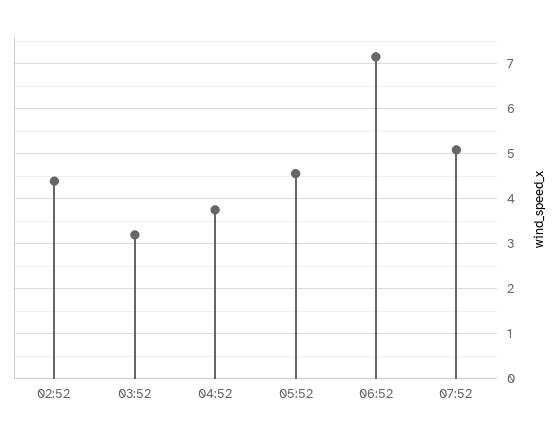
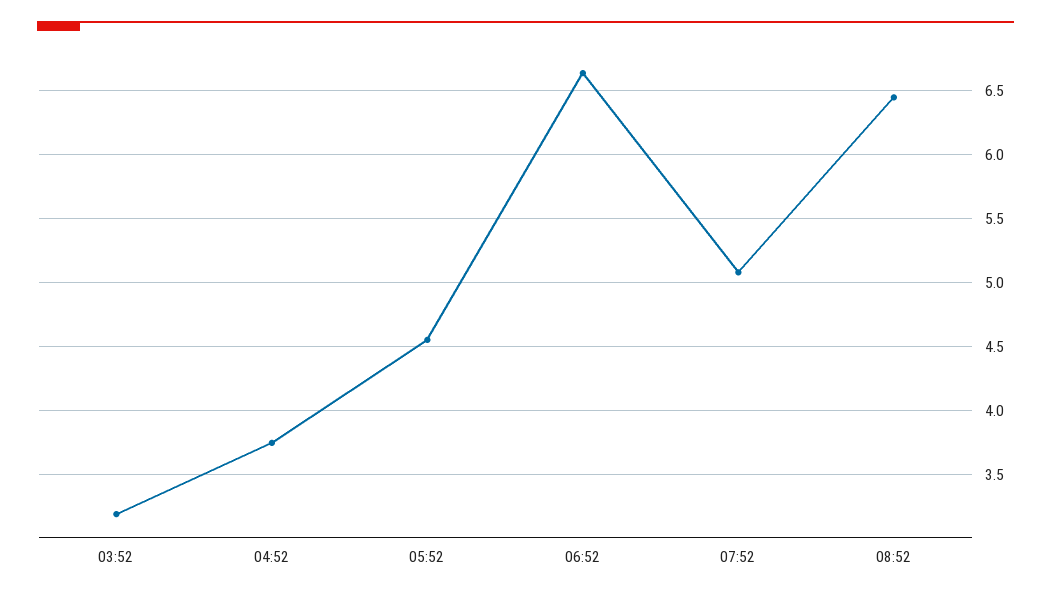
02:52: 4.4 -> none
06:52: 7.2 -> 6.65
08:52: none -> 6.45

